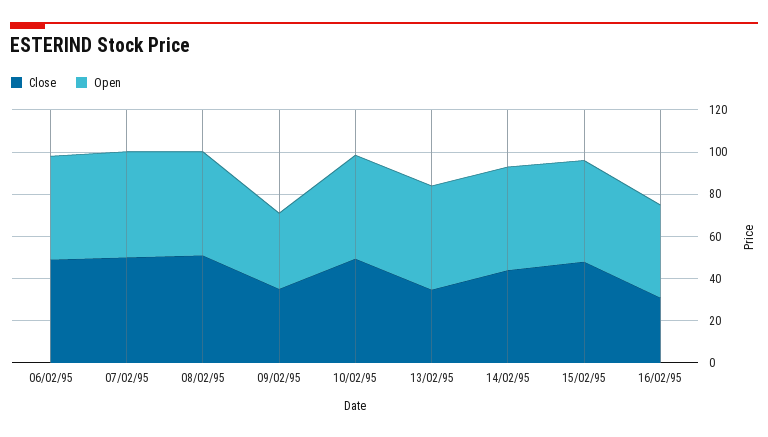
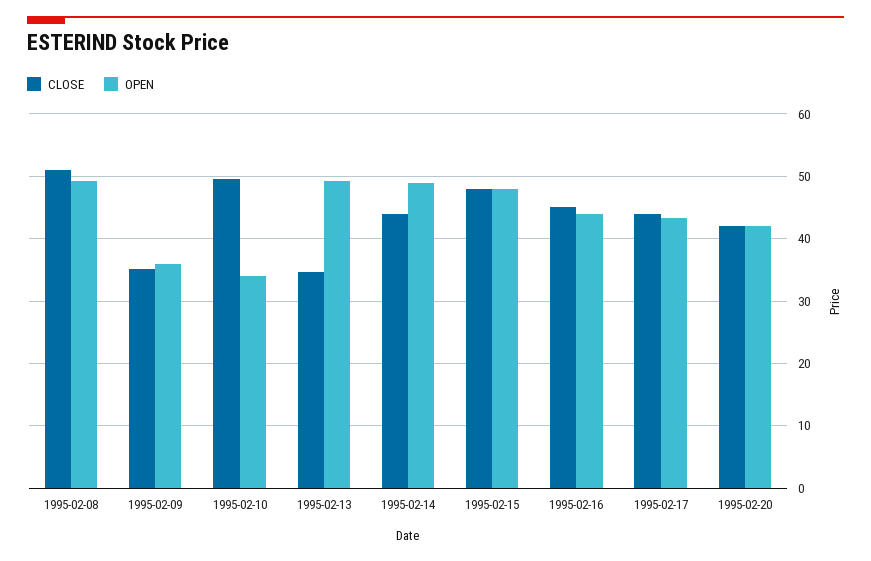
Close, 06/02/95: 50 -> none
Open, 06/02/95: 50 -> none
Close, 07/02/95: 50 -> none
Open, 07/02/95: 50 -> none
Open, 10/02/95: 50 -> 34
Close, 16/02/95: 30 -> 45
Close, 1995-02-17: none -> 44
Open, 1995-02-17: none -> 43
Close, 1995-02-20: none -> 42
Open, 1995-02-20: none -> 42

